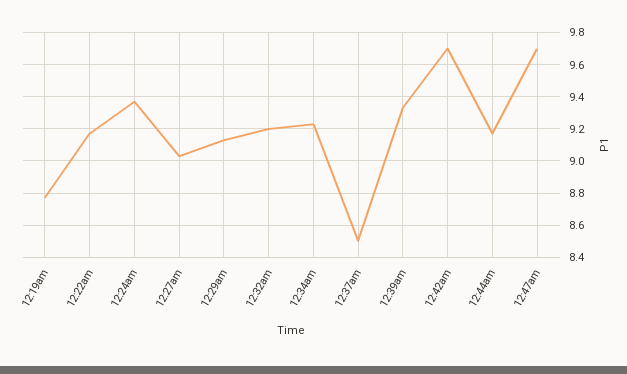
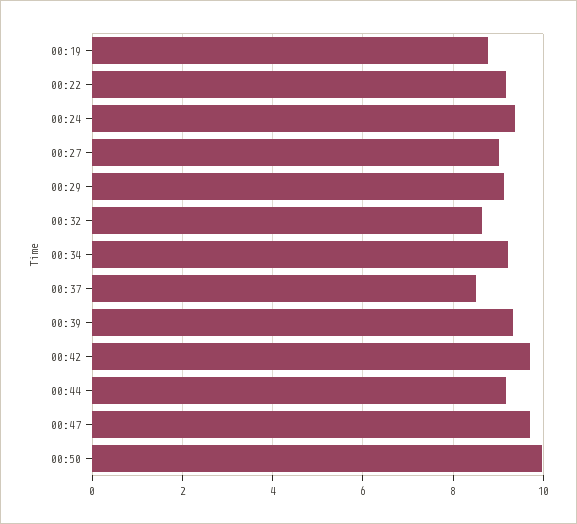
12:32am: 9.2 -> 8.6
00:50: none -> 10

